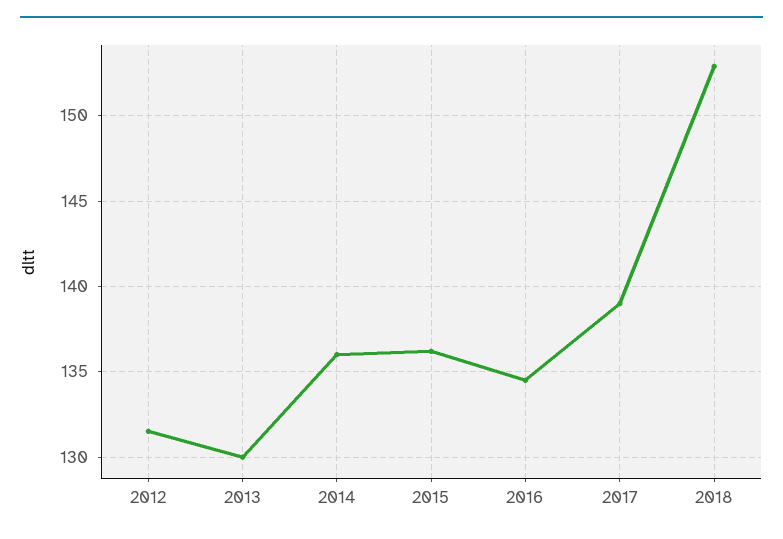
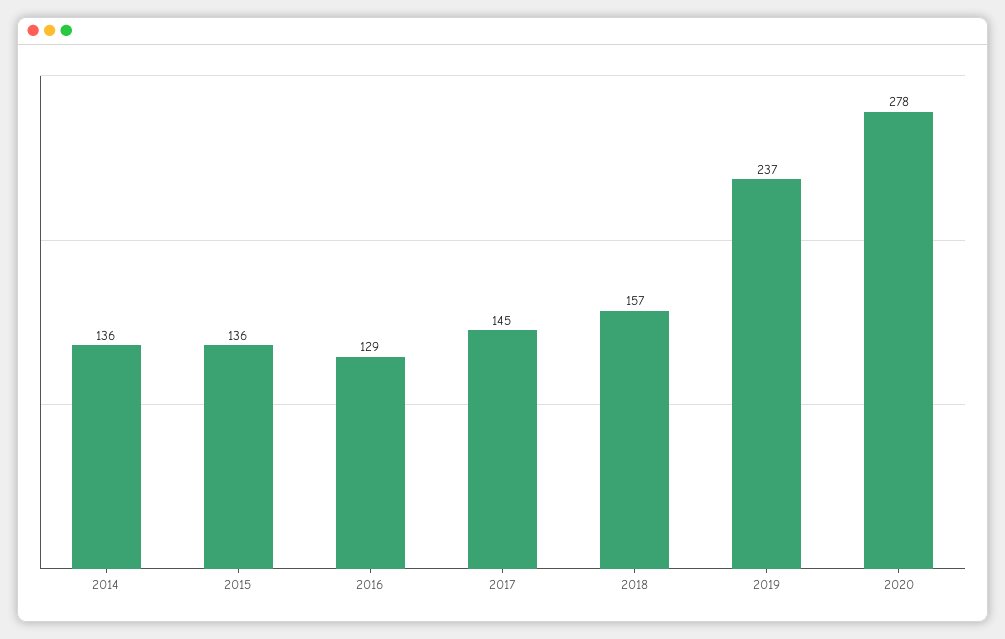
2012: 131.5 -> none
2013: 130 -> none
2016: 134.5 -> 129
2017: 139 -> 145
2018: 153 -> 157
2019: none -> 237
2020: none -> 278

